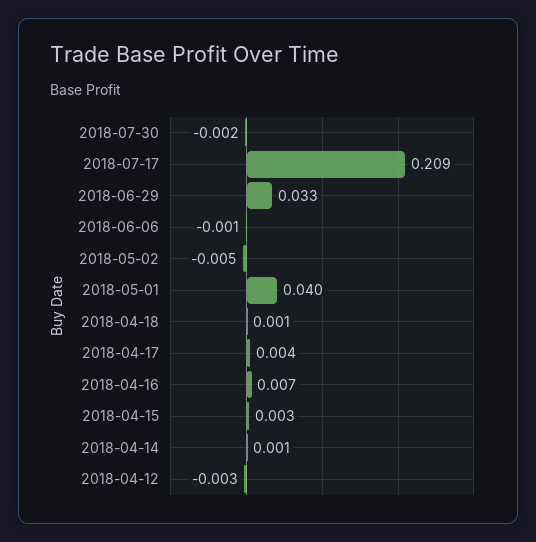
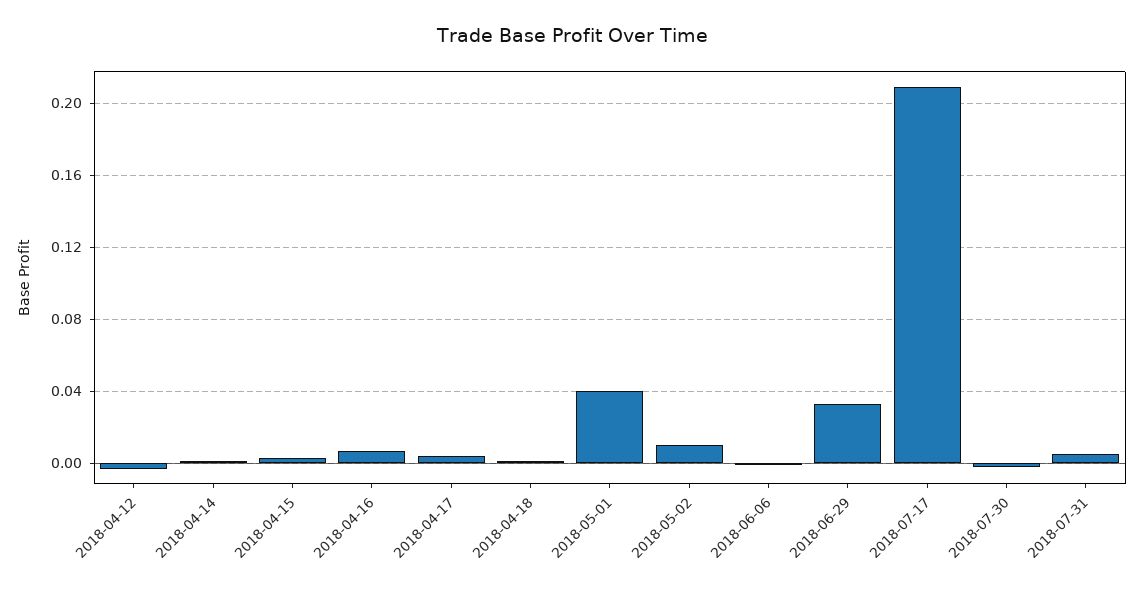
2018-05-02: -0.005 -> 0.01
2018-07-31: none -> 0.005

